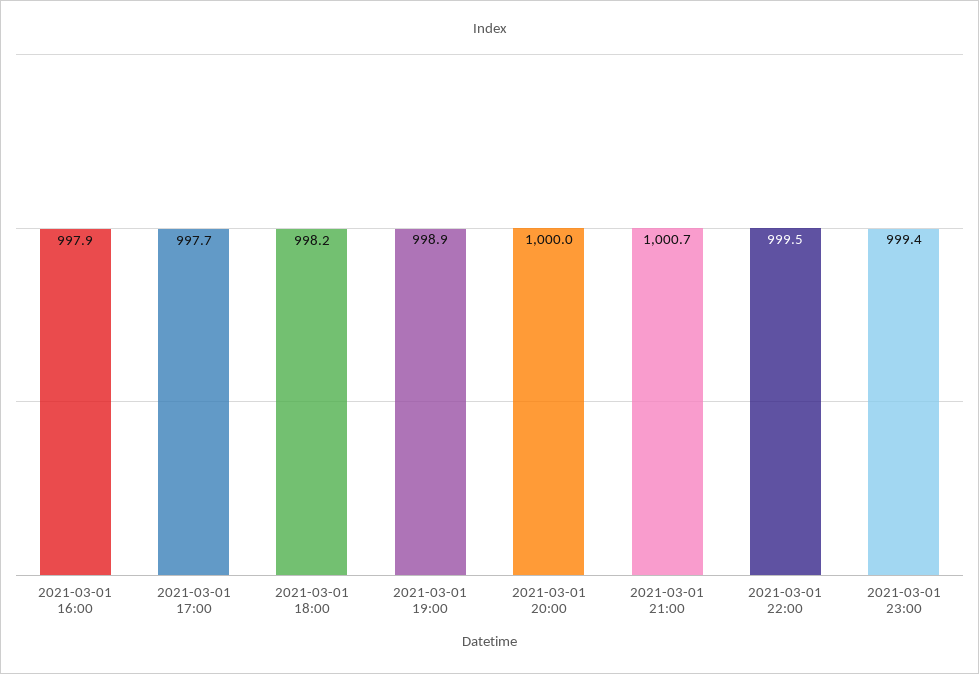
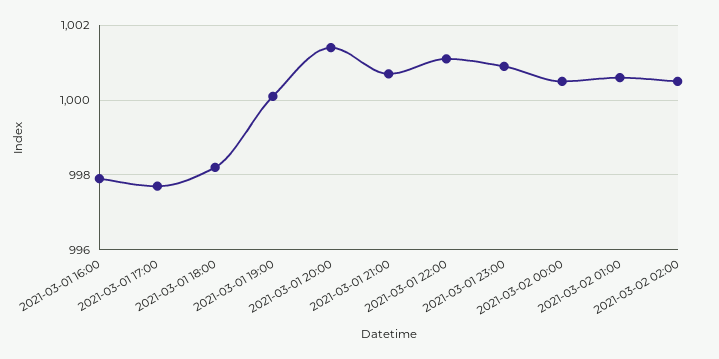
2021-03-01 19:00: 998.9 -> 1000
2021-03-01 20:00: 1000 -> 1001.5
2021-03-01 22:00: 999.5 -> 1001
2021-03-01 23:00: 999.4 -> 1001
2021-03-02 00:00: none -> 1000.5
2021-03-02 01:00: none -> 1000.5
2021-03-02 02:00: none -> 1000.5

